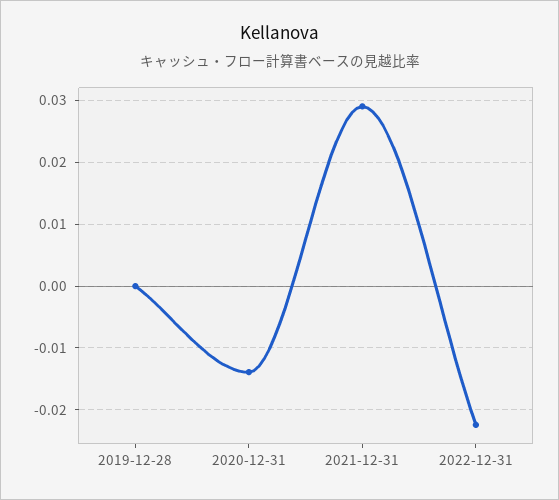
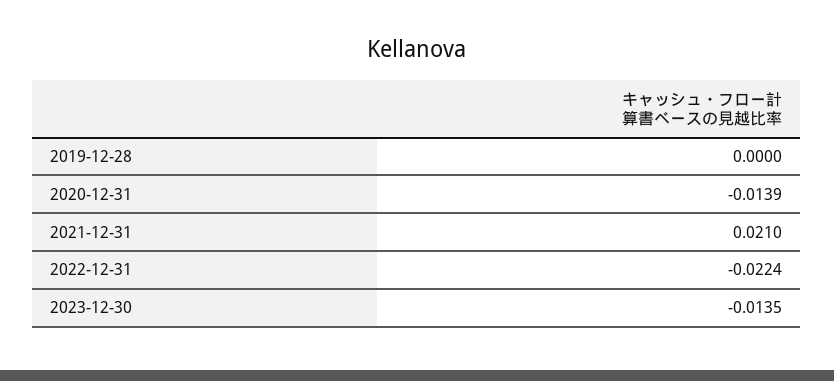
2021-12-31: 0.029 -> 0.021
2023-12-30: none -> -0.0135

